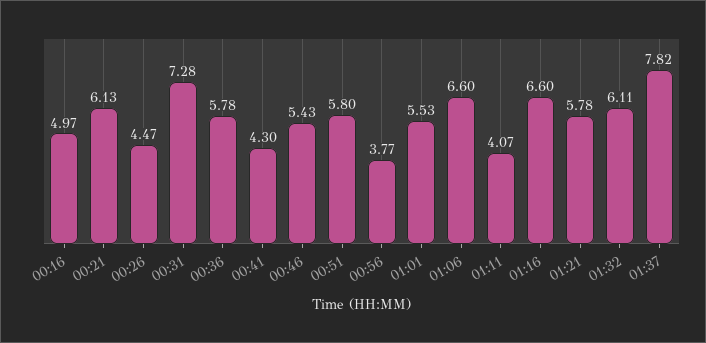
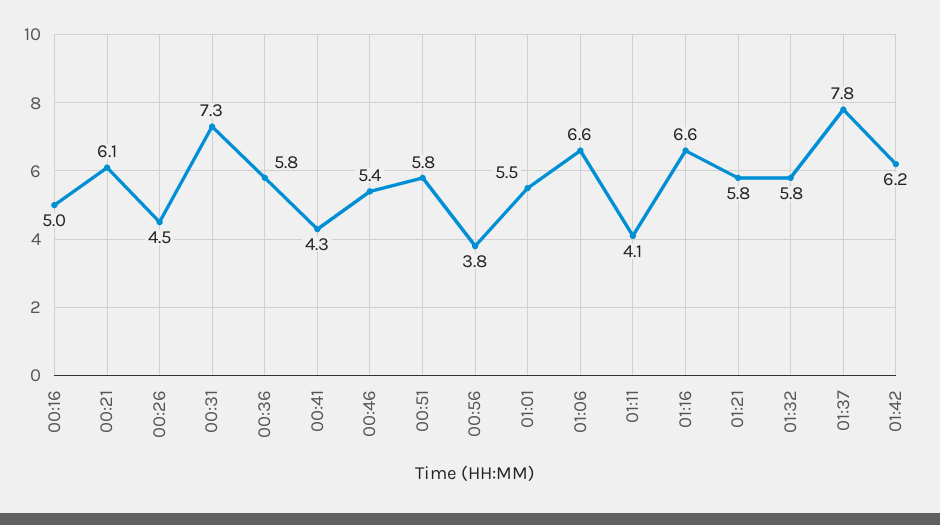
01:32: 6.11 -> 5.8
01:42: none -> 6.2

